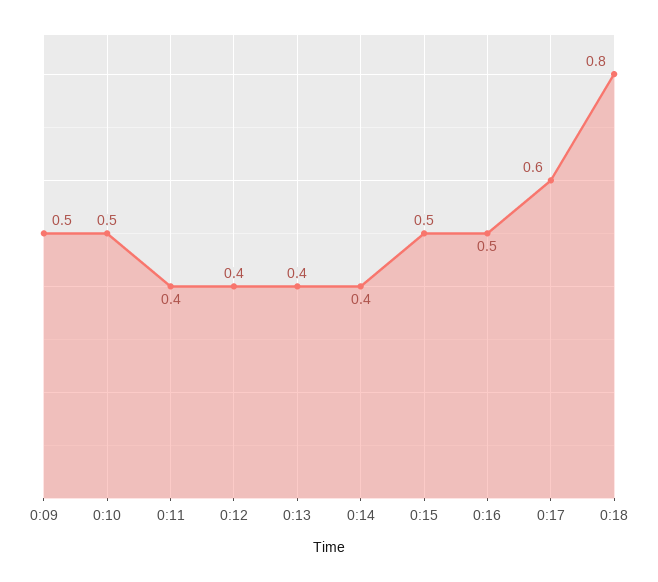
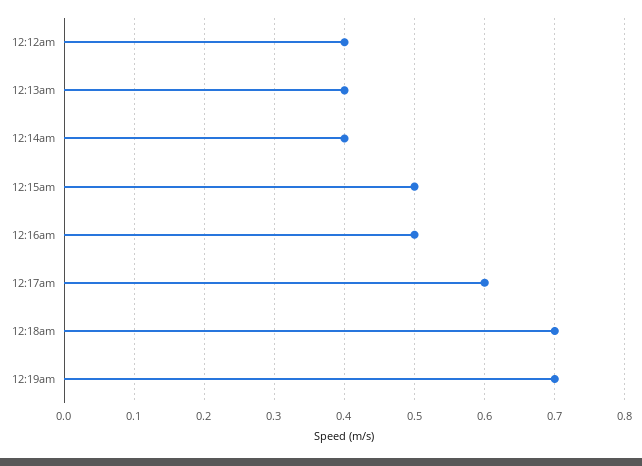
0:09: 0.5 -> none
0:10: 0.5 -> none
0:11: 0.4 -> none
0:18: 0.8 -> 0.7
12:19am: none -> 0.7

